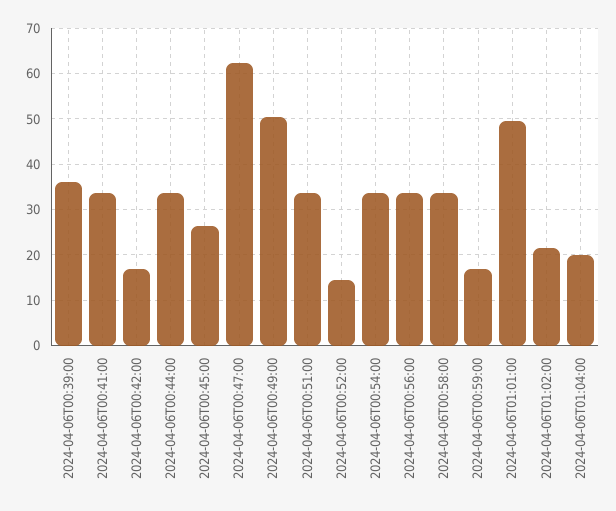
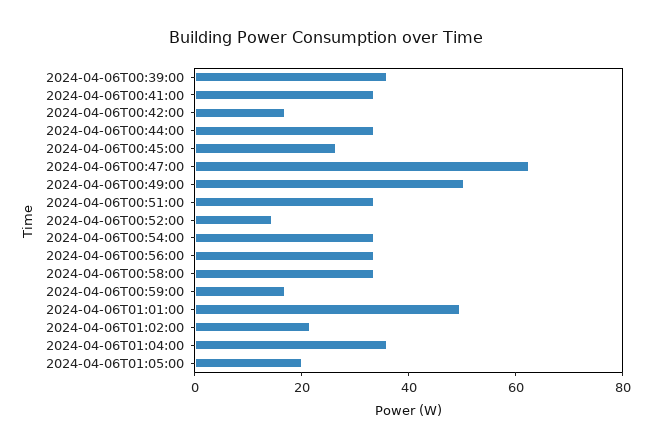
2024-04-06T01:04:00: 20 -> 35
2024-04-06T01:05:00: none -> 20

